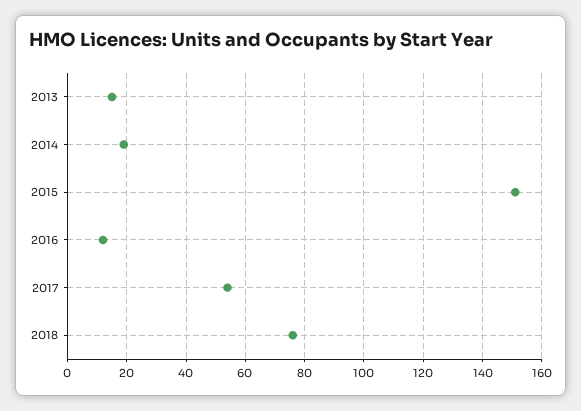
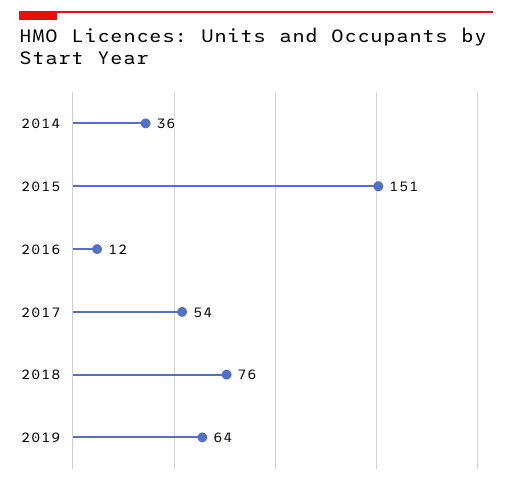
2013: 15 -> none
2014: 20 -> 36
2019: none -> 64

